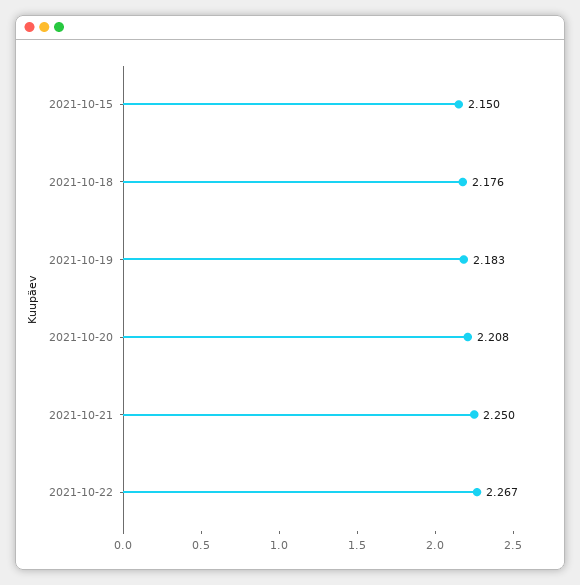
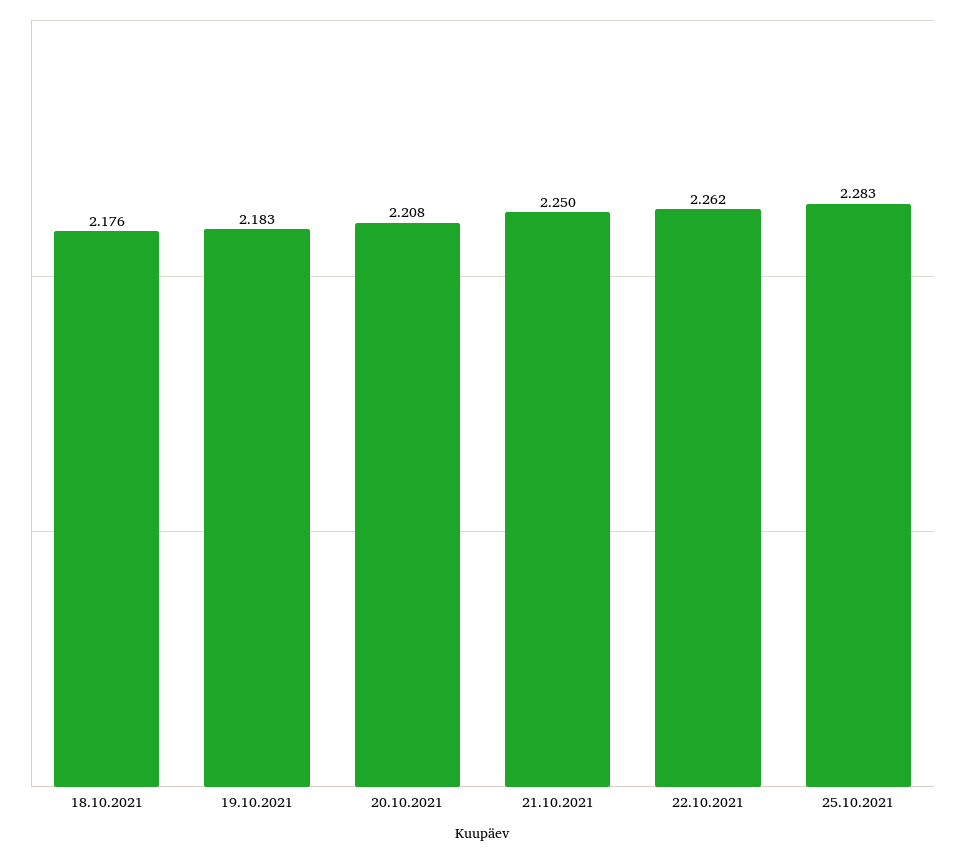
2021-10-15: 2.15 -> none
2021-10-22: 2.267 -> 2.262
25.10.2021: none -> 2.283

